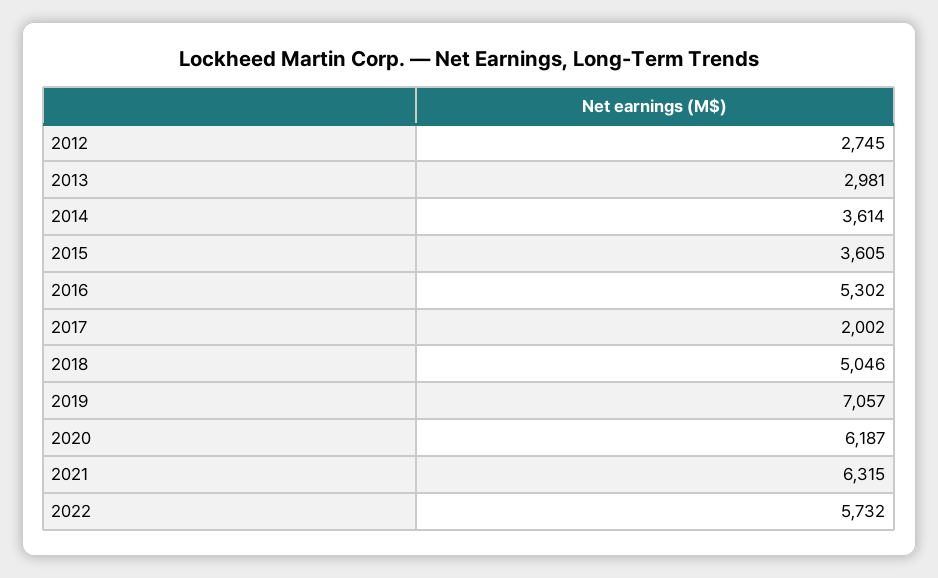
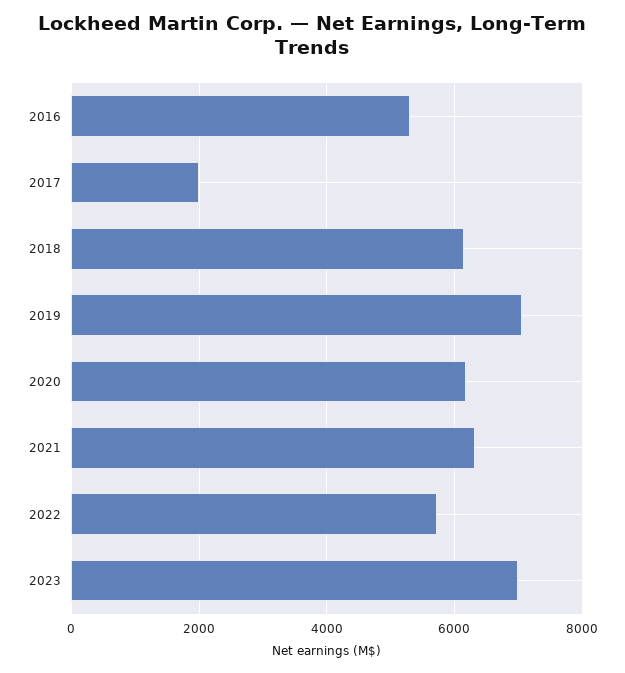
2012: 2745 -> none
2013: 2981 -> none
2014: 3614 -> none
2015: 3605 -> none
2018: 5046 -> 6200
2023: none -> 7000

